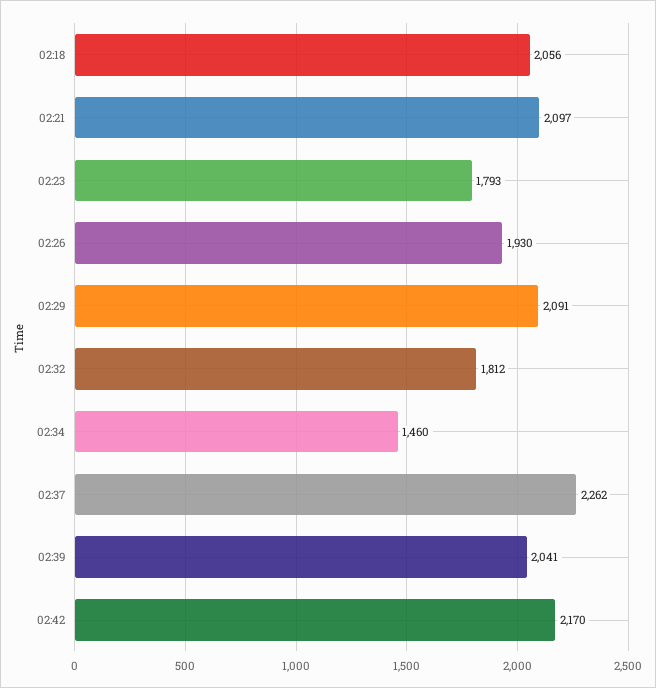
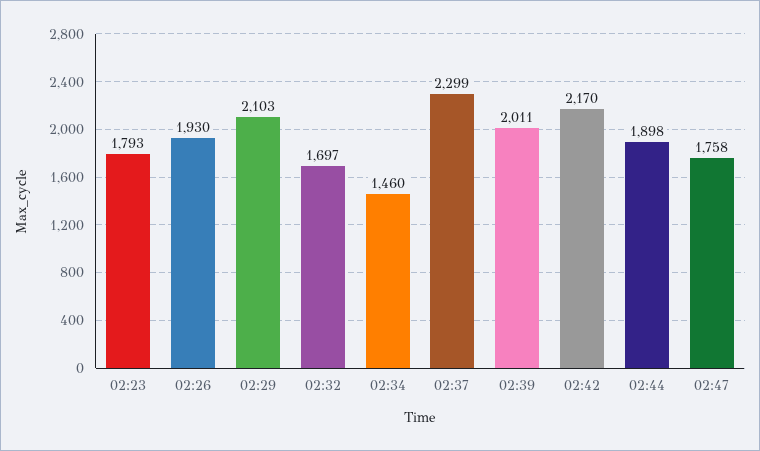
02:18: 2056 -> none
02:21: 2097 -> none
02:29: 2091 -> 2103
02:32: 1812 -> 1697
02:37: 2262 -> 2299
02:39: 2041 -> 2011
02:44: none -> 1898
02:47: none -> 1758

